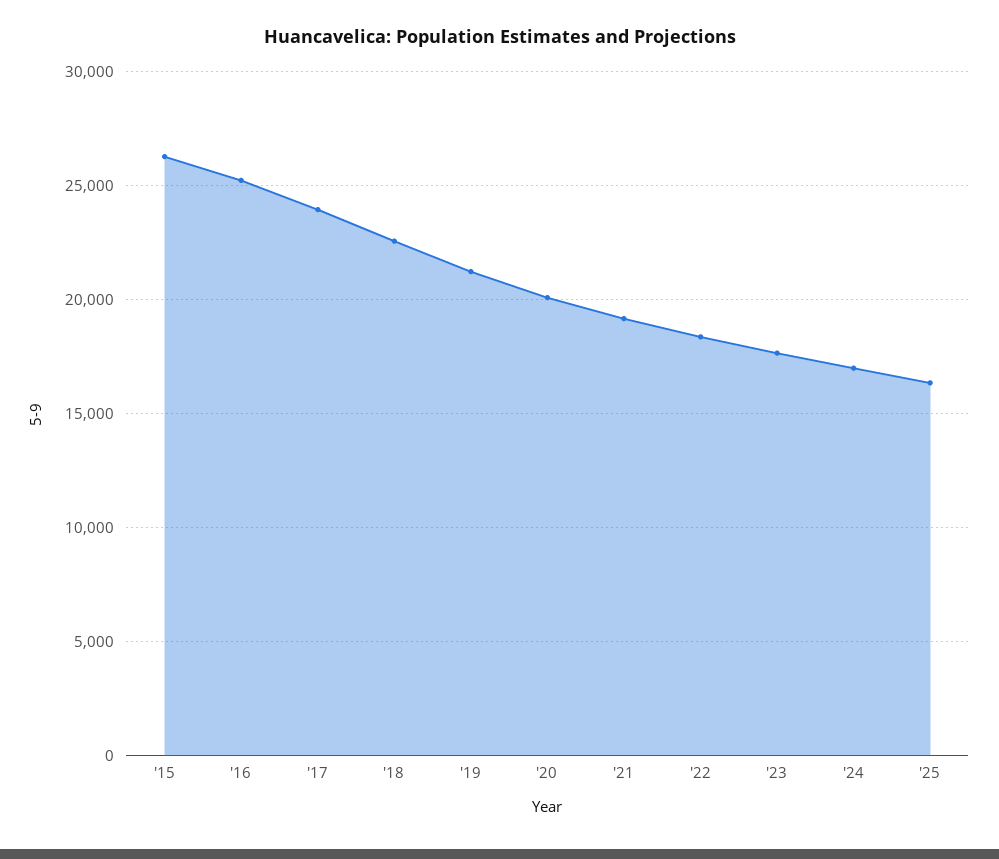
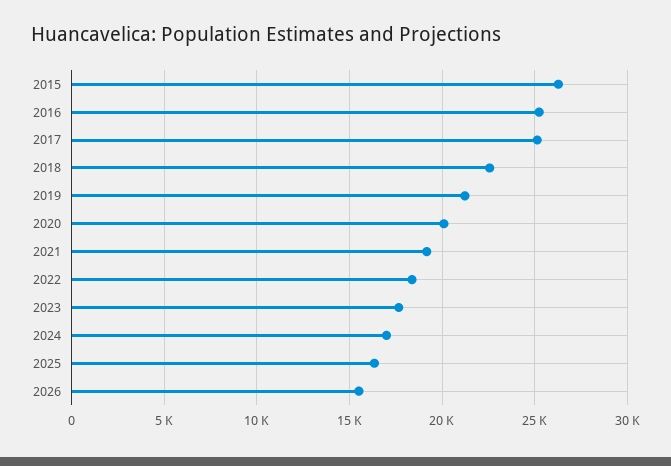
'17: 24000 -> 25000
2026: none -> 15500

